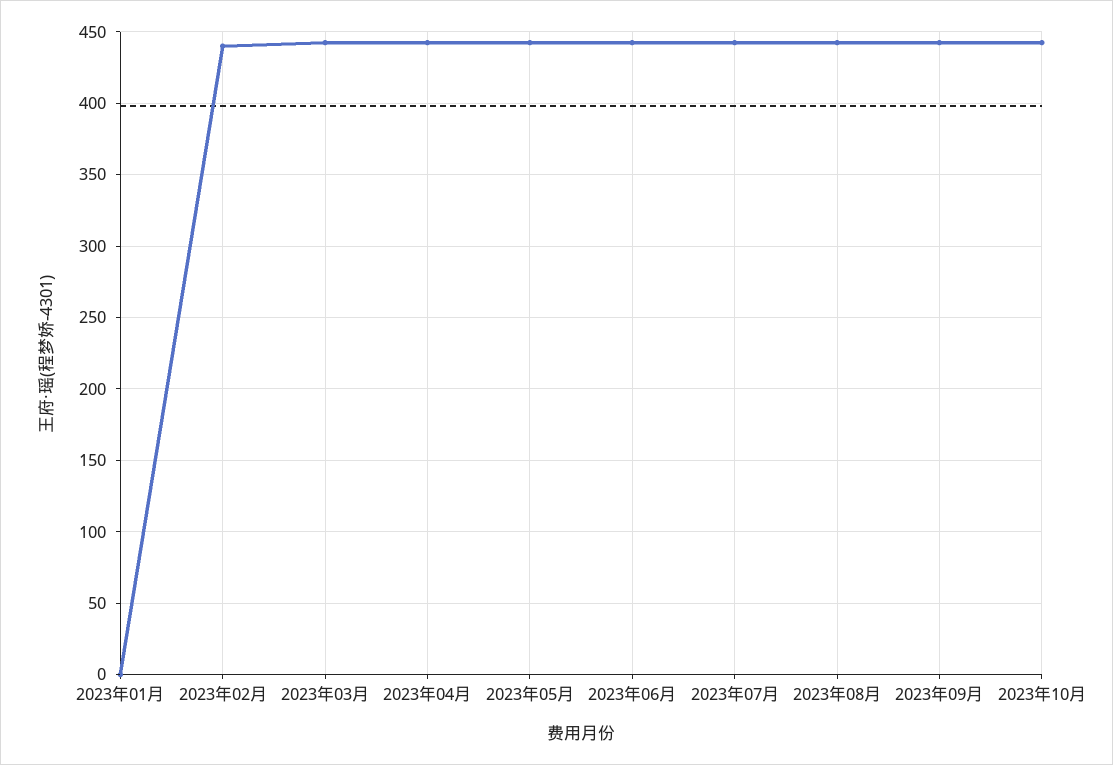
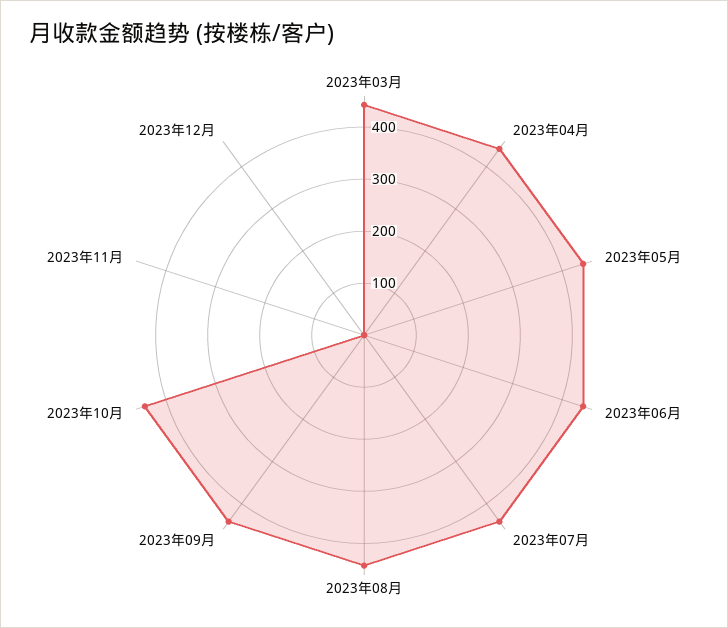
2023年01月: 0 -> none
2023年02月: 440 -> none
2023年11月: none -> 0
2023年12月: none -> 0

